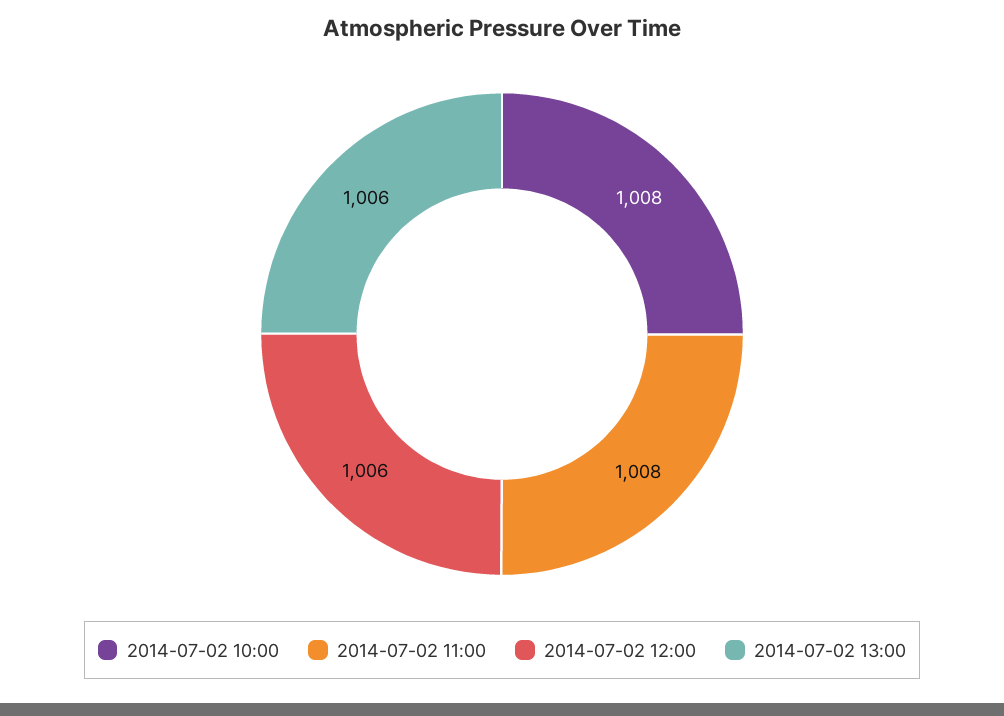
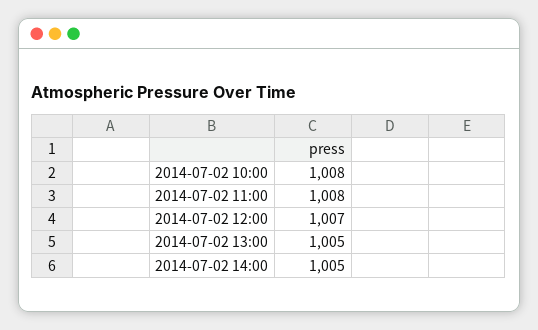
2014-07-02 12:00: 1006 -> 1007
2014-07-02 13:00: 1006 -> 1005
2014-07-02 14:00: none -> 1005

